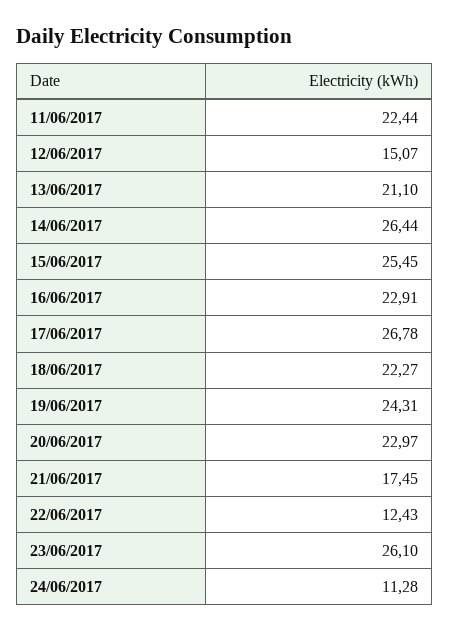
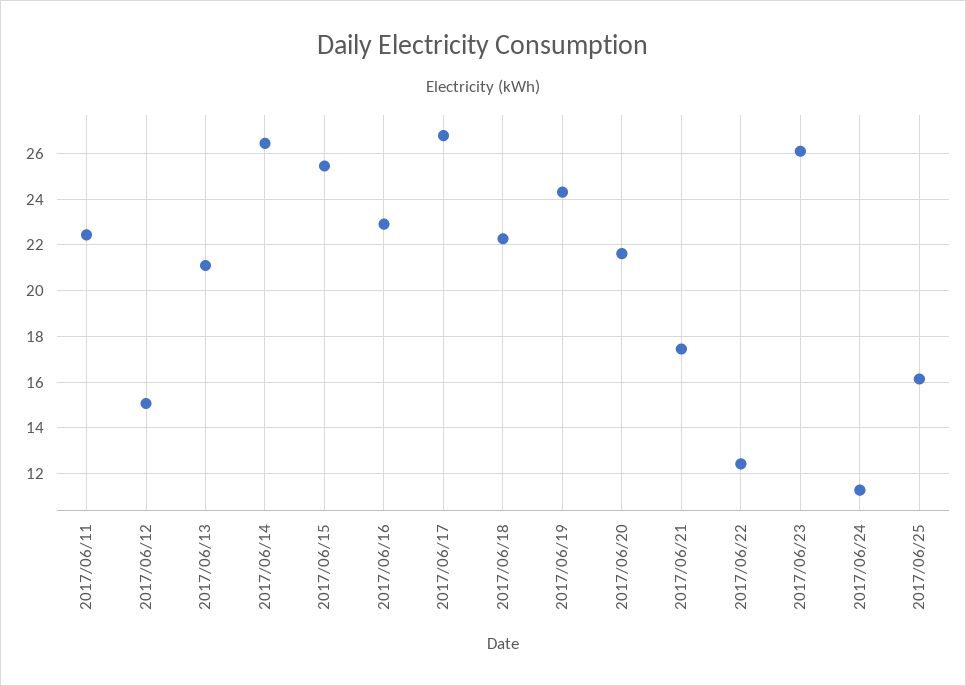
20/06/2017: 22.97 -> 21.5
2017/06/25: none -> 16

